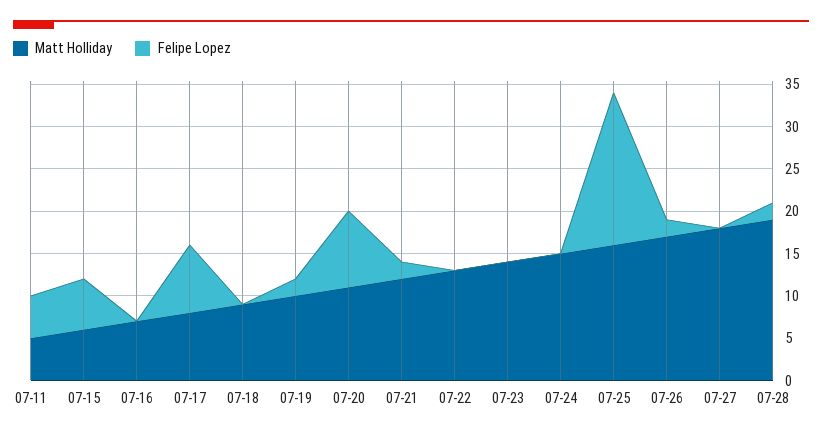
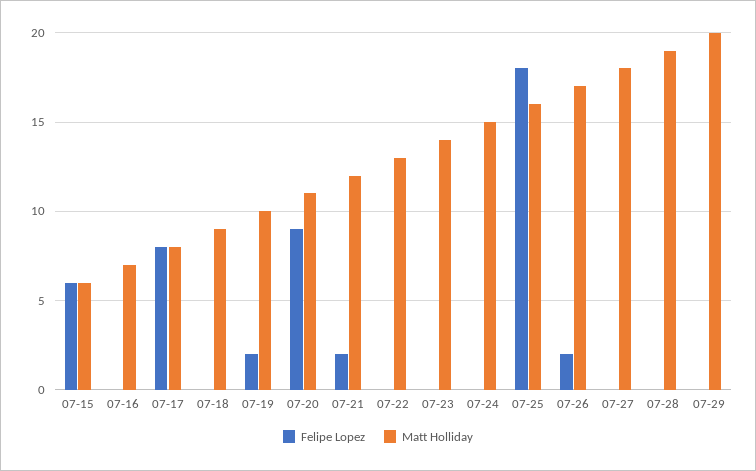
Matt Holliday, 07-11: 5 -> none
Felipe Lopez, 07-11: 5 -> none
Felipe Lopez, 07-28: 2 -> 0
Felipe Lopez, 07-29: none -> 0
Matt Holliday, 07-29: none -> 20

